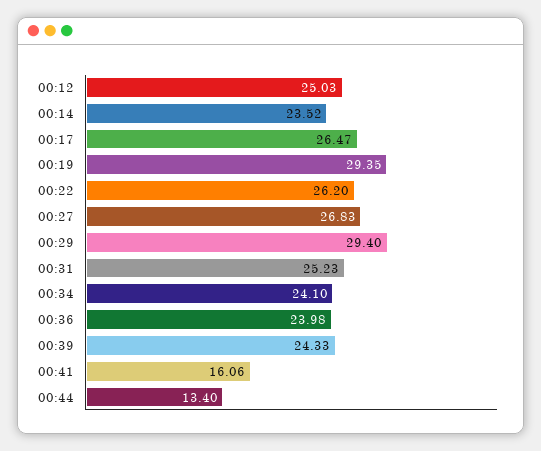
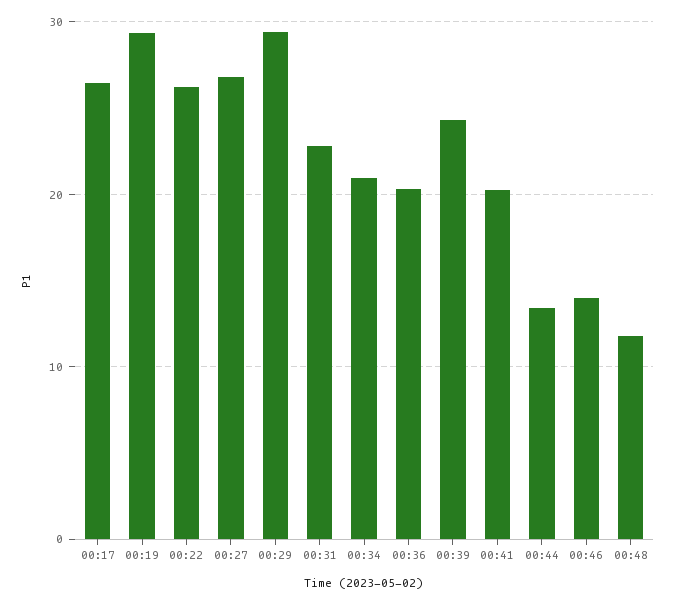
00:12: 25.03 -> none
00:14: 23.52 -> none
00:31: 25.23 -> 23
00:34: 24.1 -> 21
00:36: 23.98 -> 20
00:41: 16.06 -> 20
00:46: none -> 14
00:48: none -> 12

